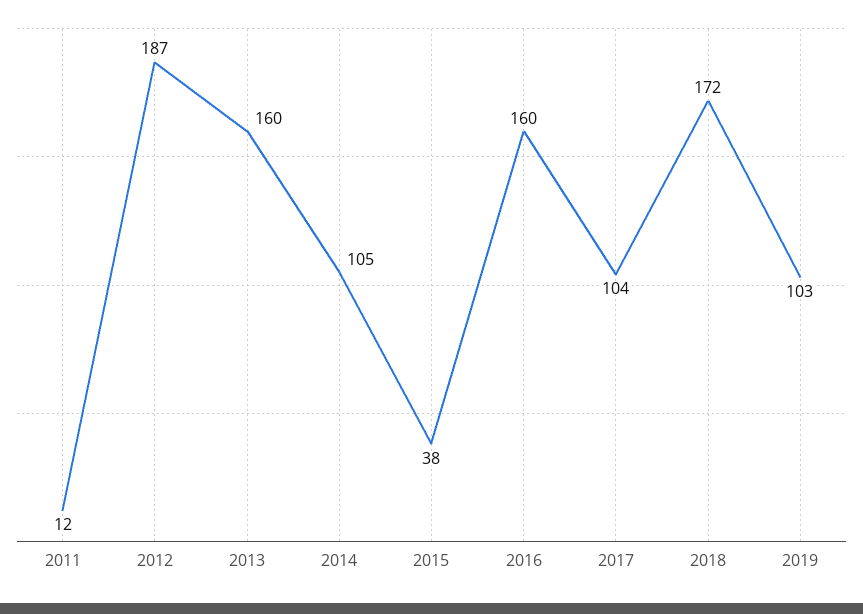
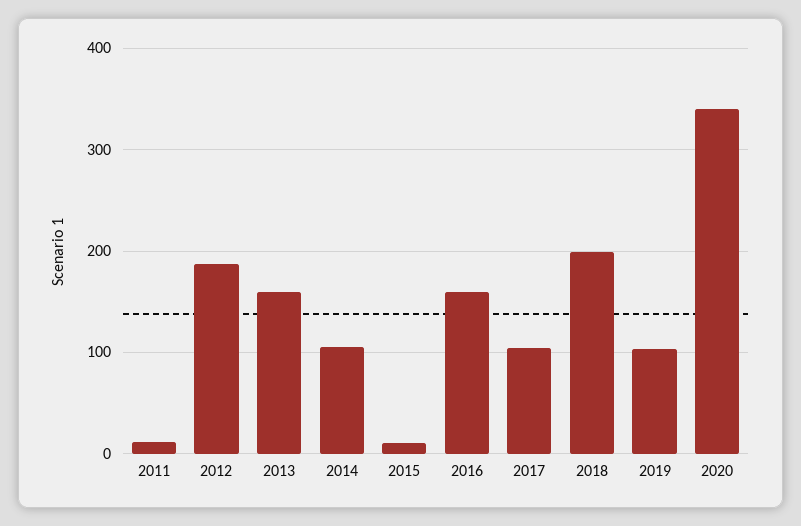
2015: 38 -> 10
2018: 172 -> 200
2020: none -> 340

